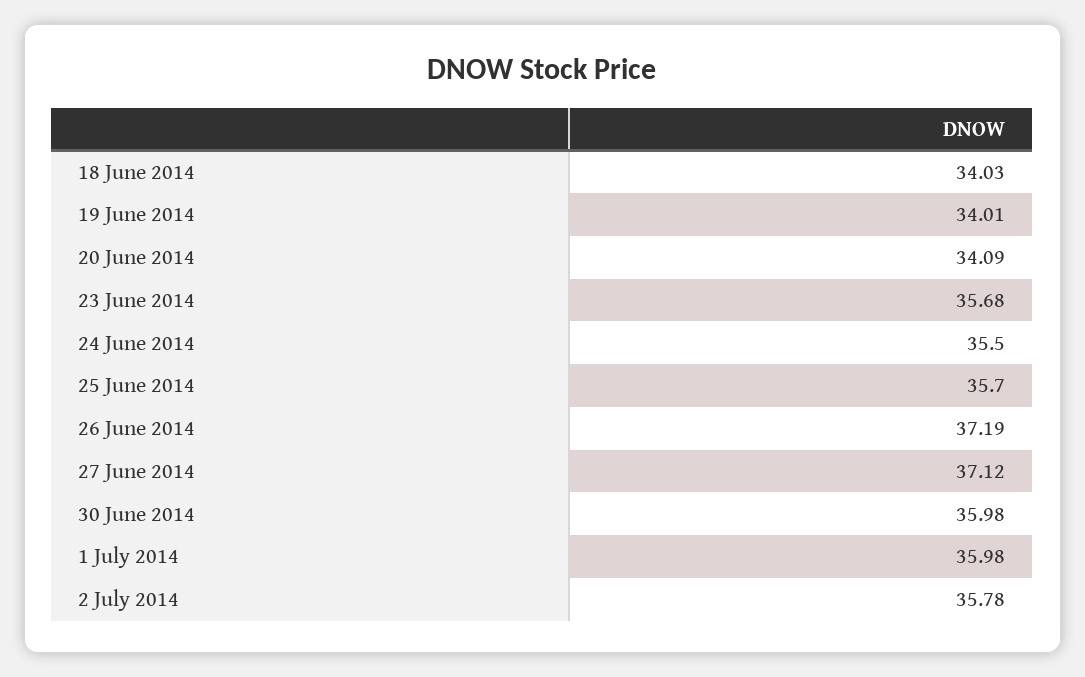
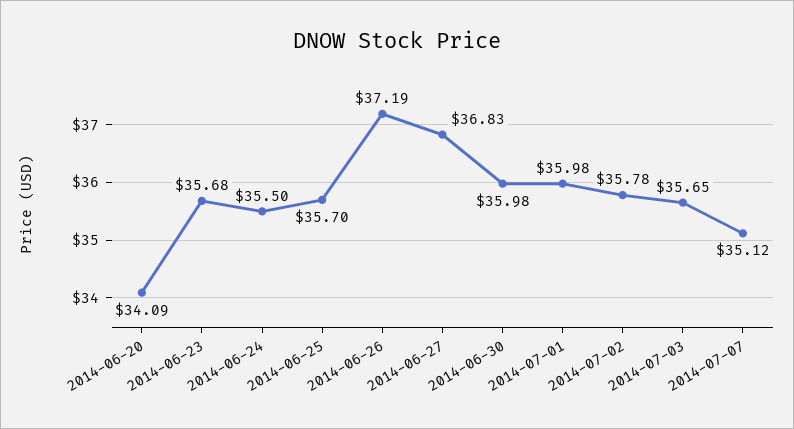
18 June 2014: 34.03 -> none
19 June 2014: 34.01 -> none
27 June 2014: 37.12 -> 36.83
2014-07-03: none -> 35.65
2014-07-07: none -> 35.12

